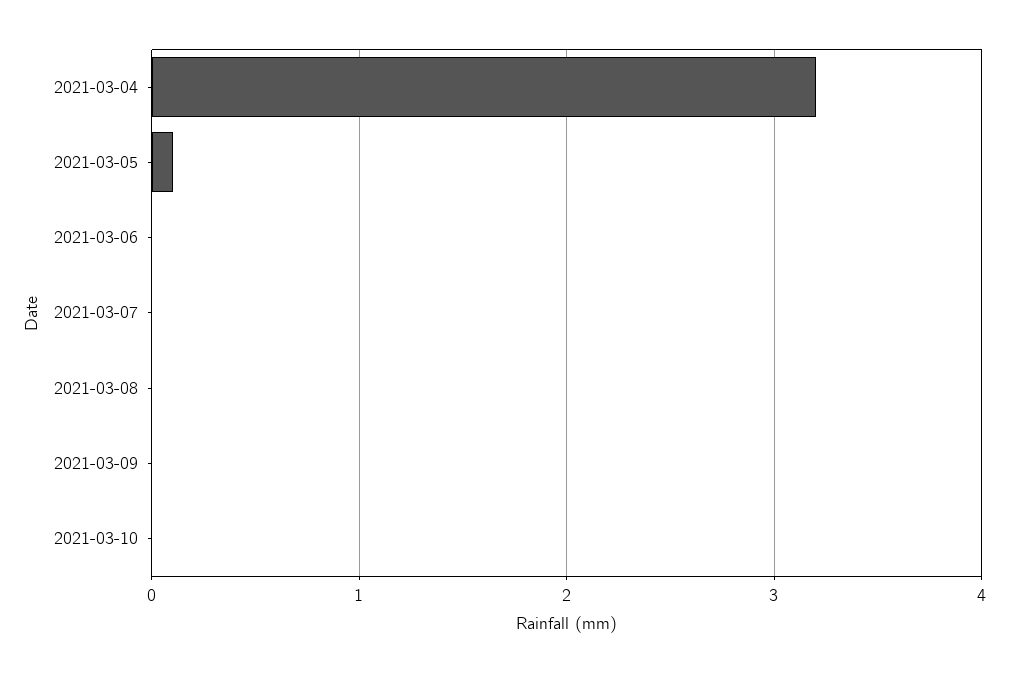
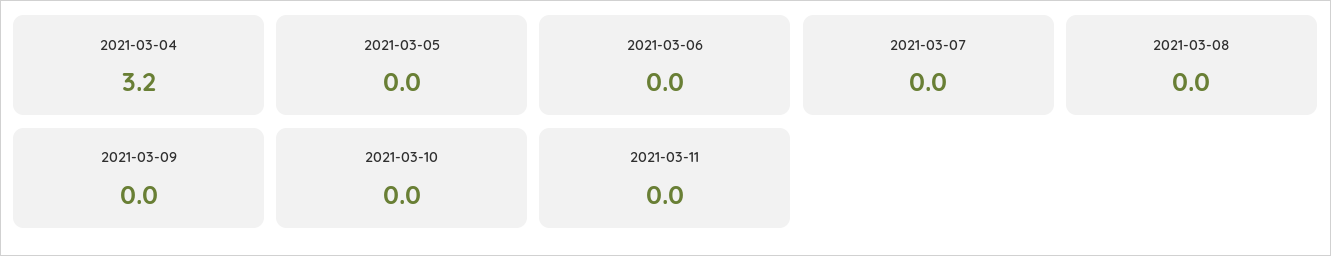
2021-03-05: 0.1 -> 0
2021-03-11: none -> 0

